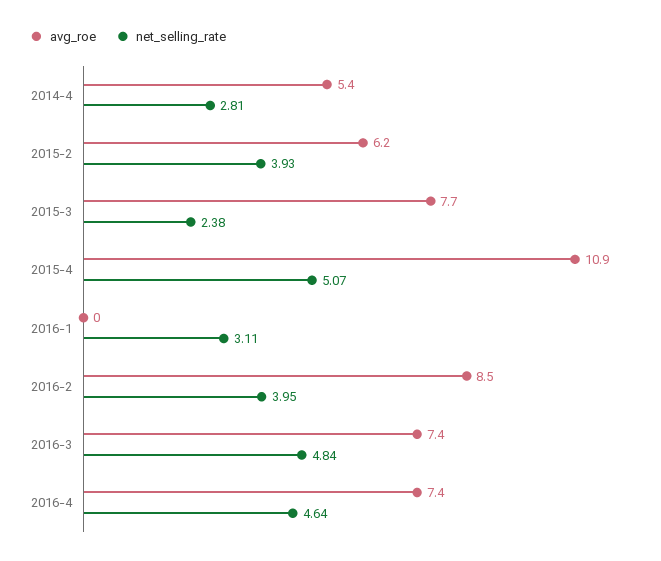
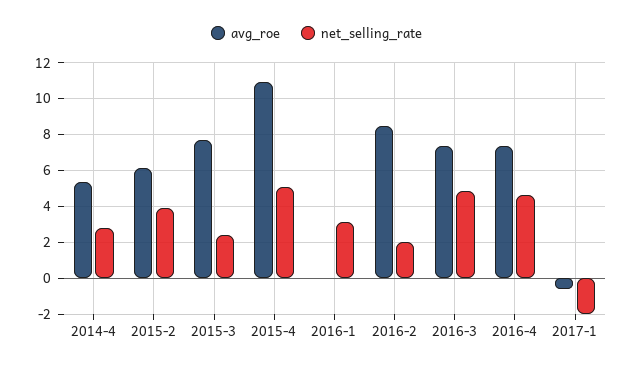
net_selling_rate, 2016-2: 3.95 -> 2
avg_roe, 2017-1: none -> -0.5
net_selling_rate, 2017-1: none -> -2

